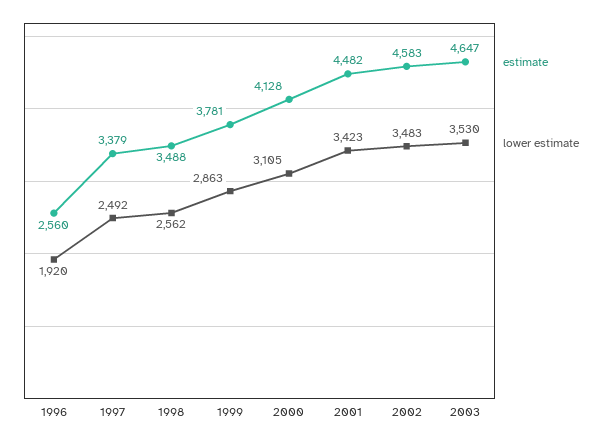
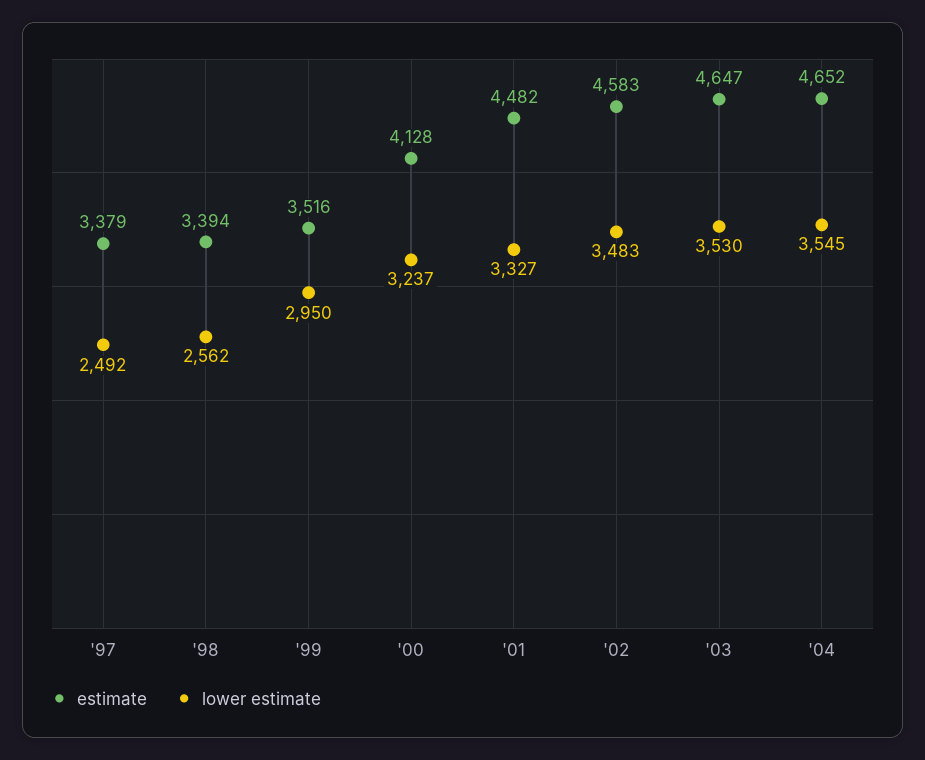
estimate, 1996: 2560 -> none
lower estimate, 1996: 1920 -> none
estimate, 1998: 3488 -> 3394
estimate, 1999: 3781 -> 3516
lower estimate, 1999: 2863 -> 2950
lower estimate, 2000: 3105 -> 3237
lower estimate, 2001: 3423 -> 3327
estimate, '04: none -> 4652
lower estimate, '04: none -> 3545

